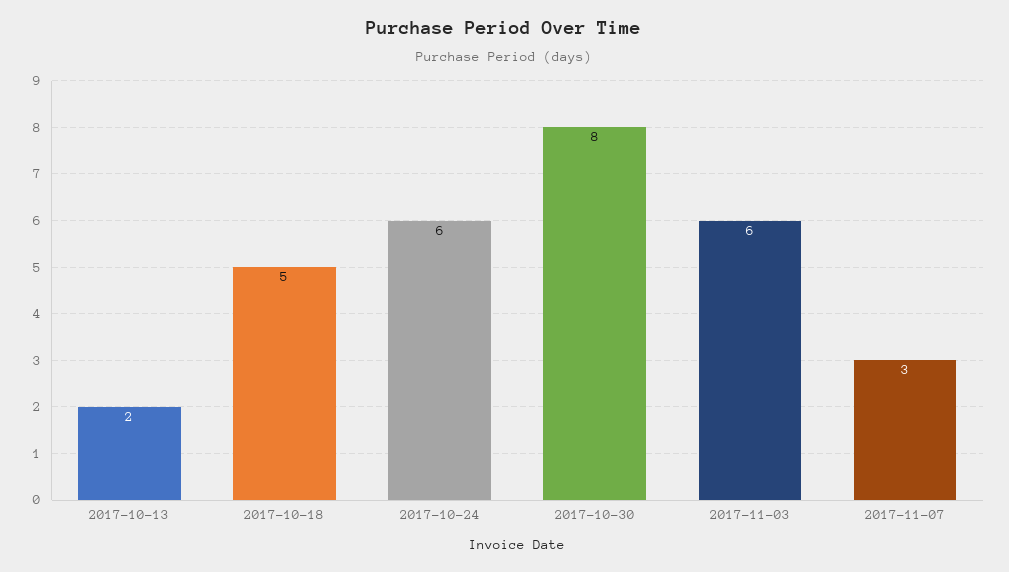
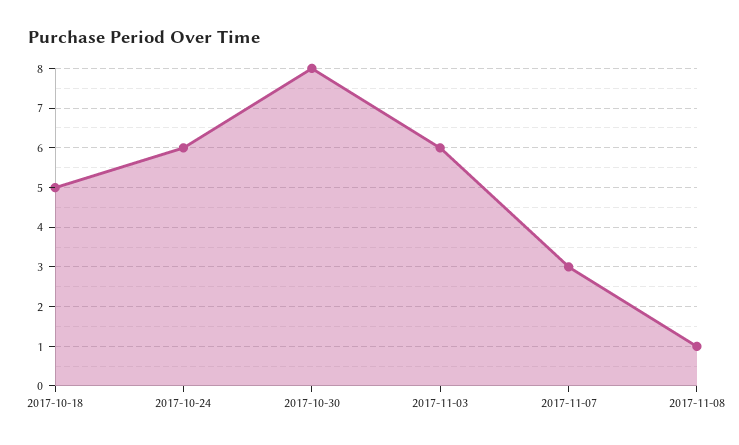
2017-10-13: 2 -> none
2017-11-08: none -> 1

